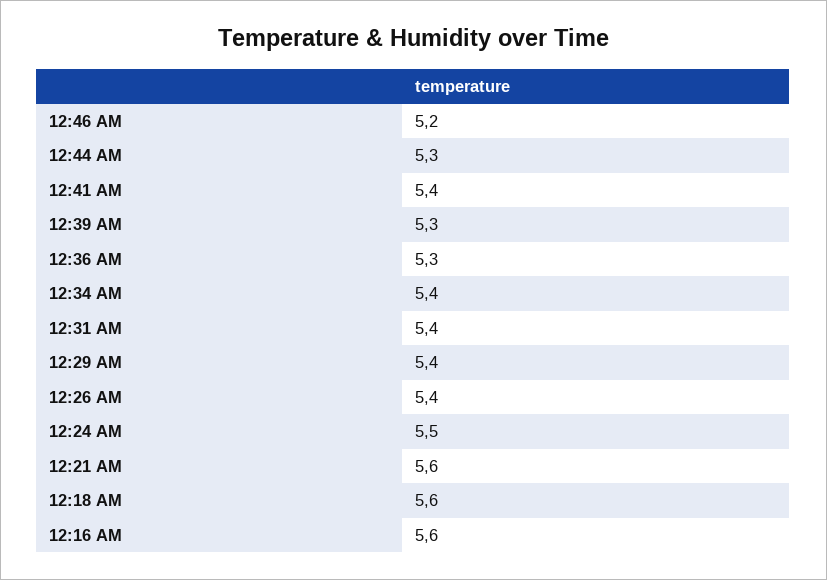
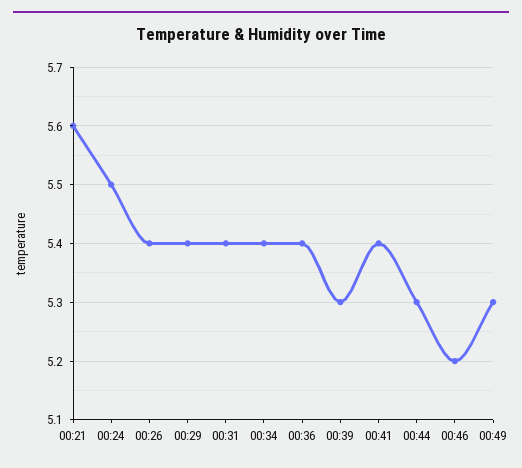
12:36 AM: 5.3 -> 5.4
12:18 AM: 5.6 -> none
12:16 AM: 5.6 -> none
00:49: none -> 5.3

